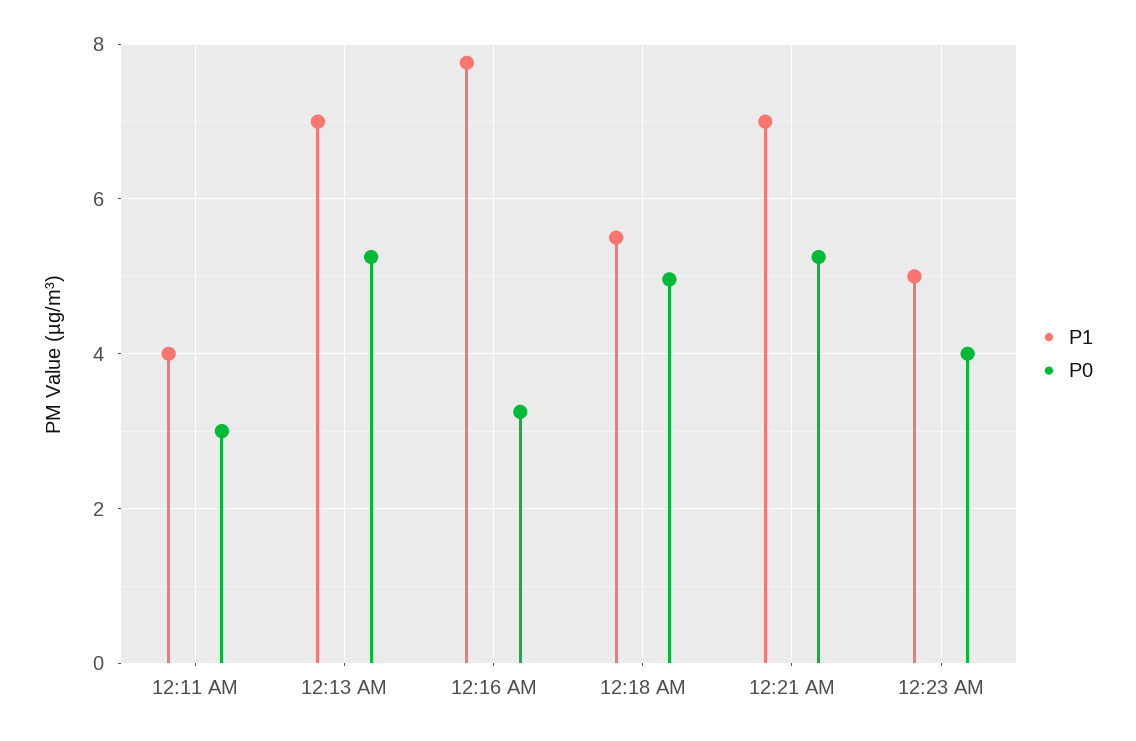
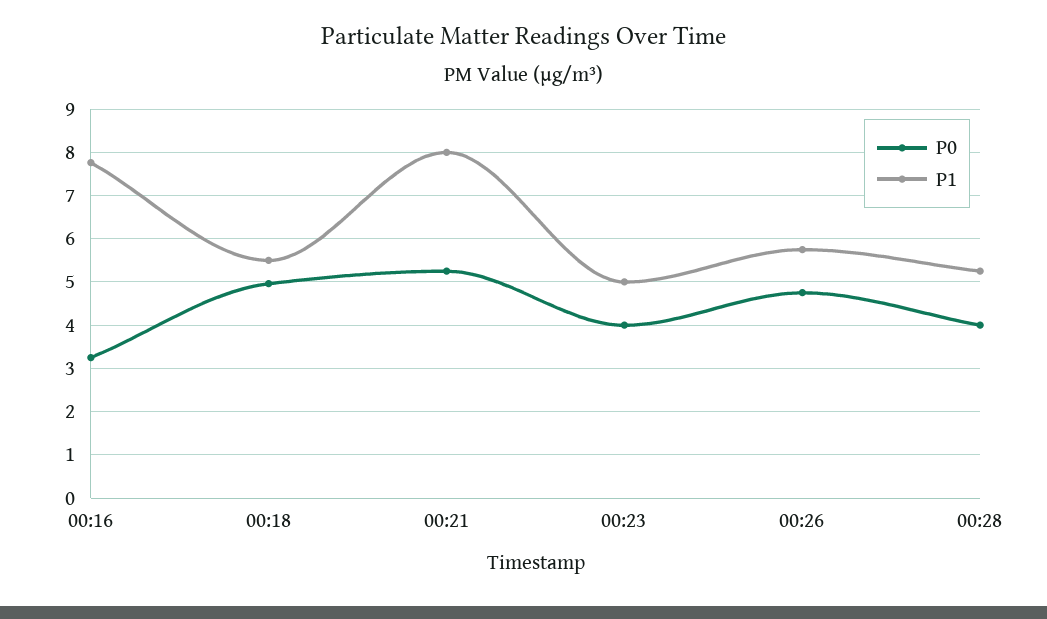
P1, 12:11 AM: 4 -> none
P0, 12:11 AM: 3 -> none
P1, 12:13 AM: 7 -> none
P0, 12:13 AM: 5.2 -> none
P1, 12:21 AM: 7 -> 8
P0, 00:26: none -> 4.8
P1, 00:26: none -> 5.8
P0, 00:28: none -> 4
P1, 00:28: none -> 5.2

